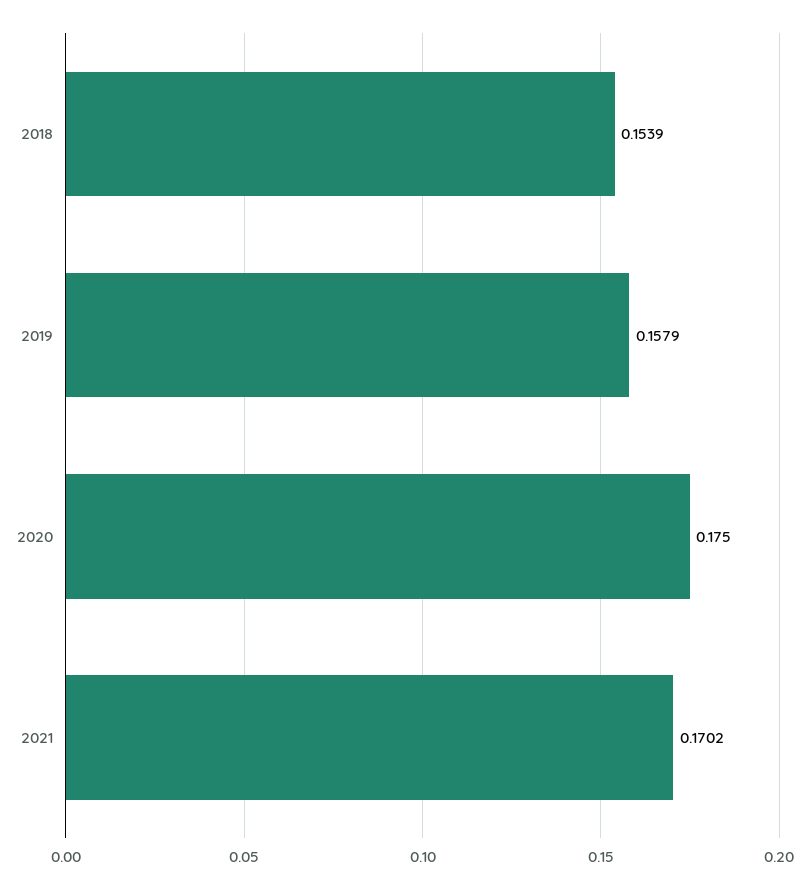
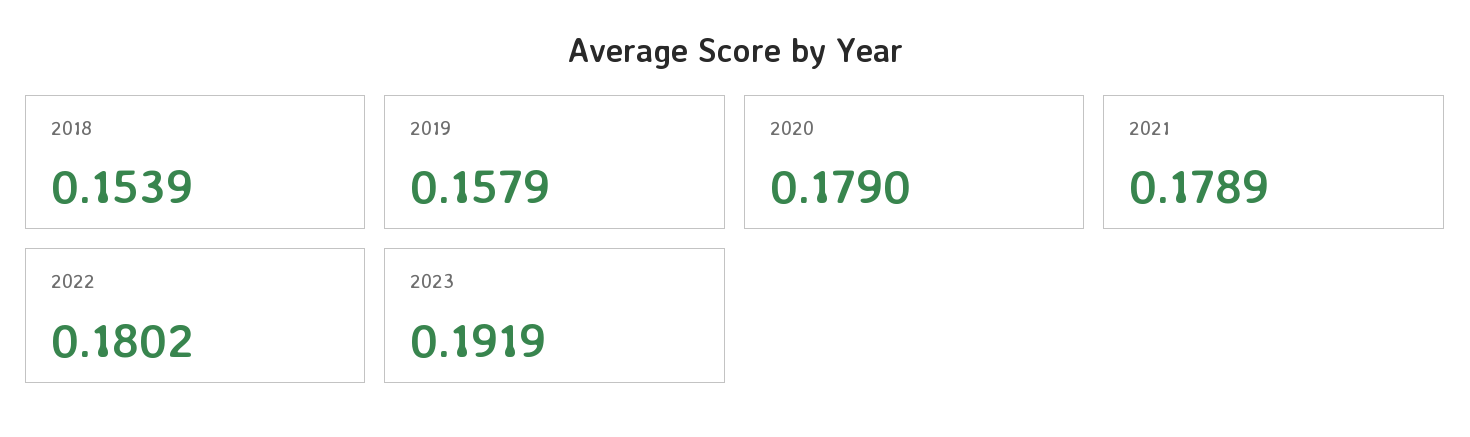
2020: 0.175 -> 0.179
2021: 0.1702 -> 0.1789
2022: none -> 0.1802
2023: none -> 0.1919

